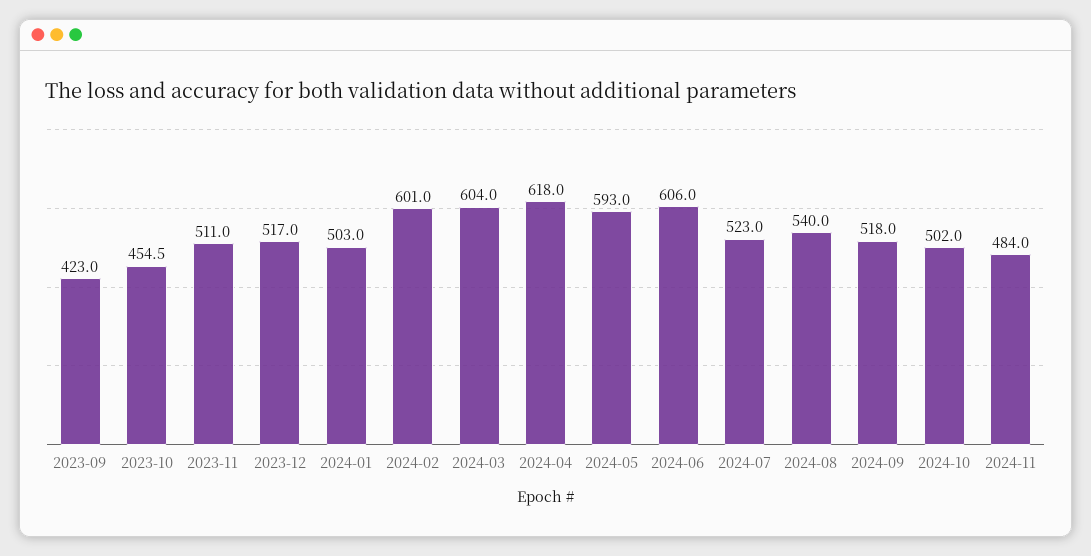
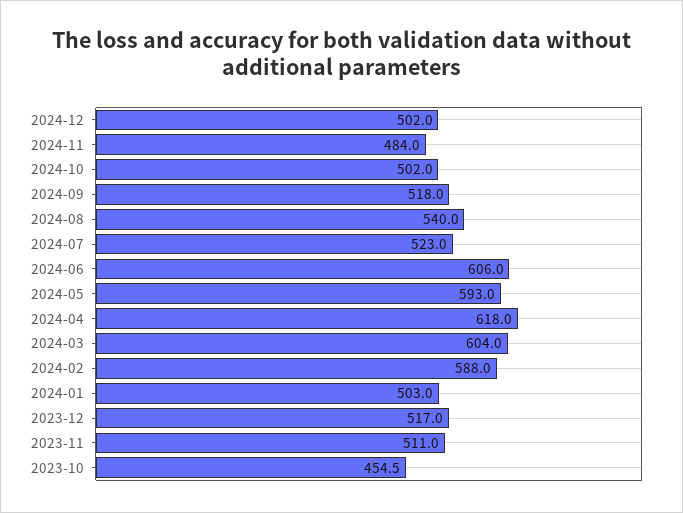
2023-09: 423 -> none
2024-02: 601 -> 588
2024-12: none -> 502

